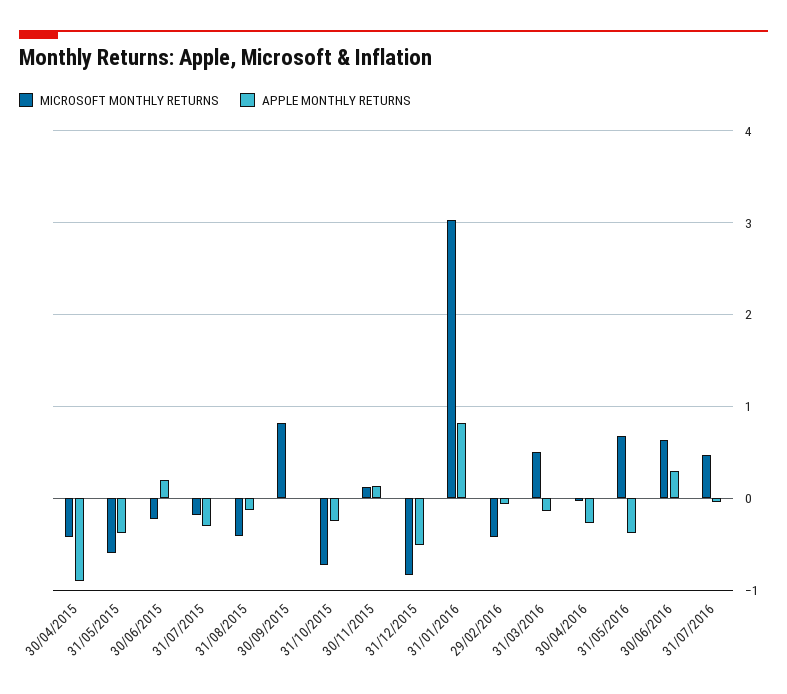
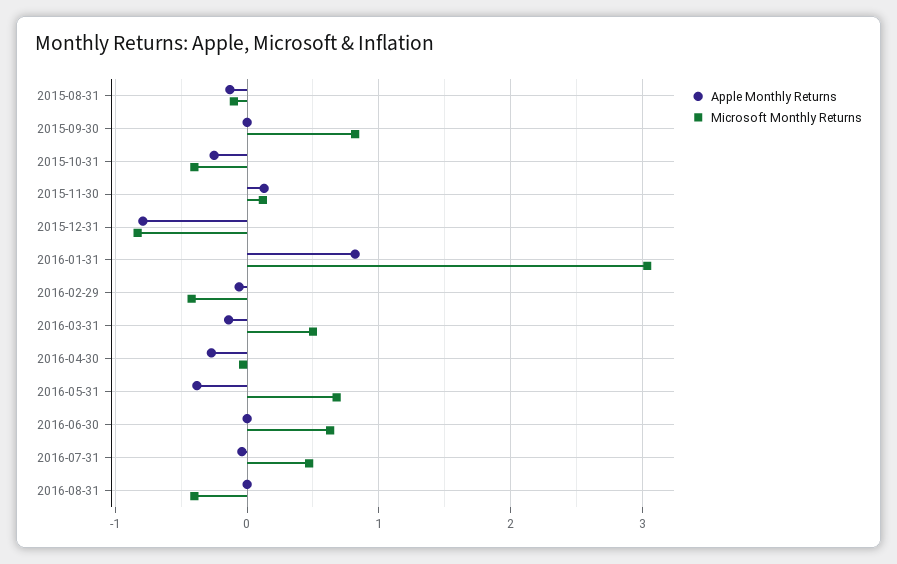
MICROSOFT MONTHLY RETURNS, 30/04/2015: -0.4 -> none
APPLE MONTHLY RETURNS, 30/04/2015: -0.9 -> none
MICROSOFT MONTHLY RETURNS, 31/05/2015: -0.6 -> none
APPLE MONTHLY RETURNS, 31/05/2015: -0.4 -> none
MICROSOFT MONTHLY RETURNS, 30/06/2015: -0.2 -> none
APPLE MONTHLY RETURNS, 30/06/2015: 0.2 -> none
MICROSOFT MONTHLY RETURNS, 31/07/2015: -0.2 -> none
APPLE MONTHLY RETURNS, 31/07/2015: -0.3 -> none
MICROSOFT MONTHLY RETURNS, 31/08/2015: -0.4 -> -0.1
MICROSOFT MONTHLY RETURNS, 31/10/2015: -0.7 -> -0.4
APPLE MONTHLY RETURNS, 31/12/2015: -0.5 -> -0.8
APPLE MONTHLY RETURNS, 30/06/2016: 0.3 -> 0
APPLE MONTHLY RETURNS, 2016-08-31: none -> 0
MICROSOFT MONTHLY RETURNS, 2016-08-31: none -> -0.4

